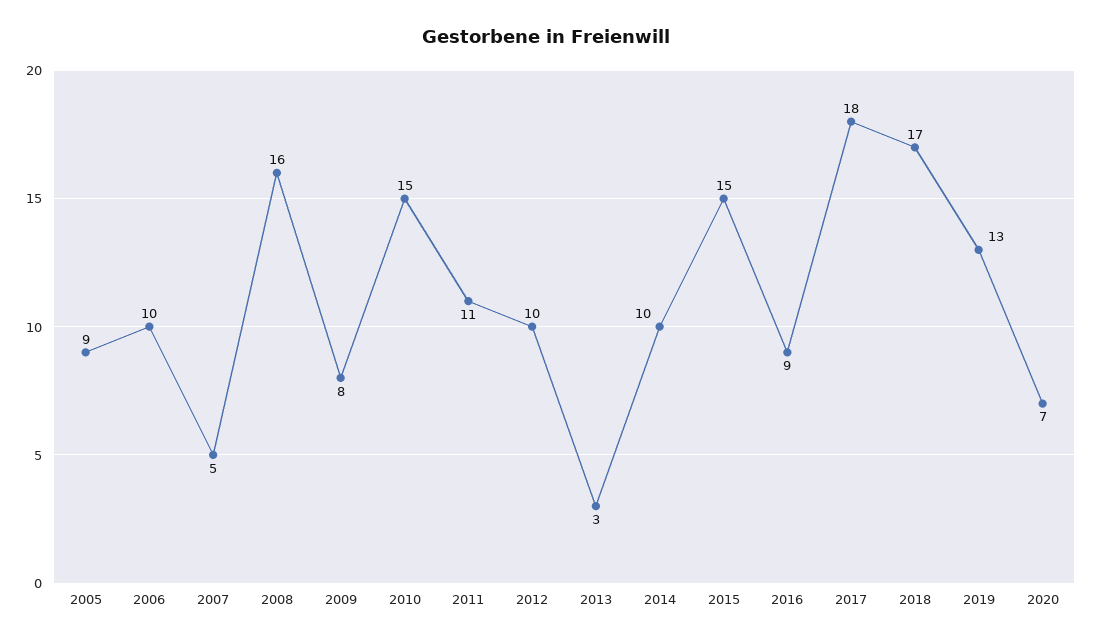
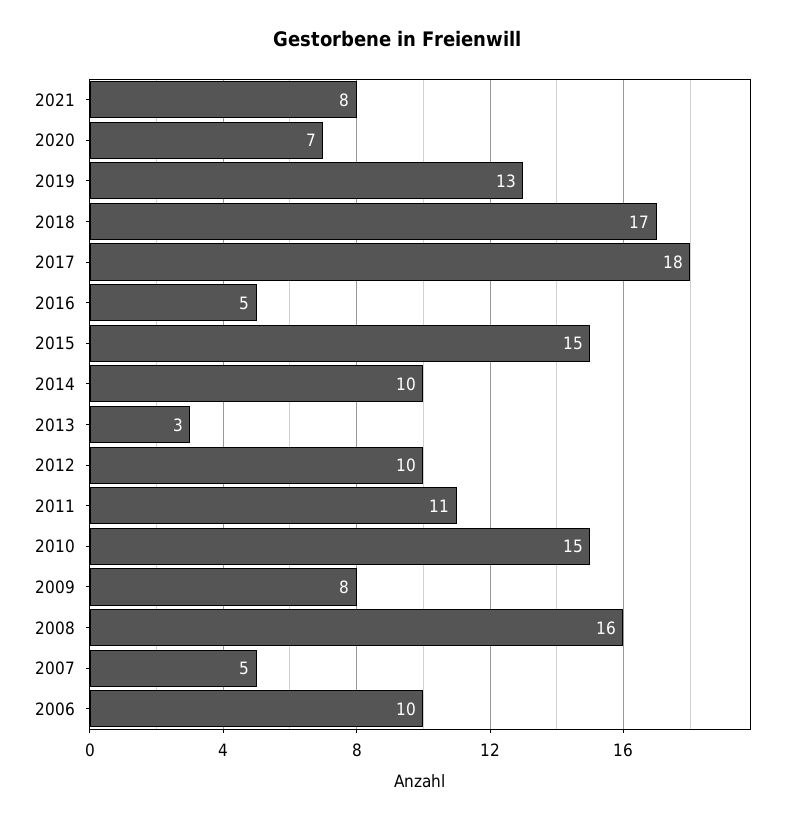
2005: 9 -> none
2016: 9 -> 5
2021: none -> 8

